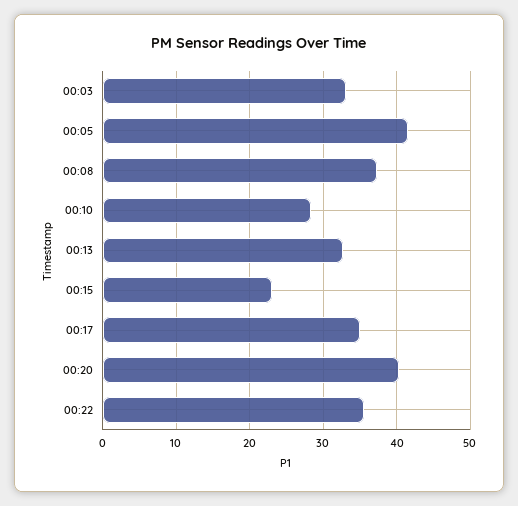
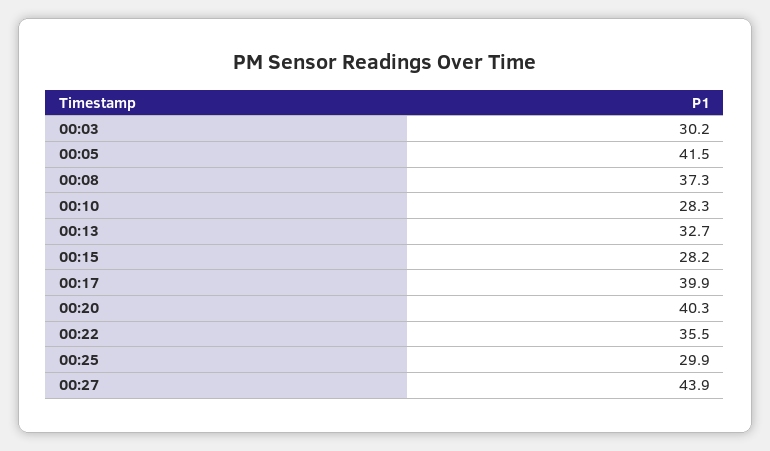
00:03: 33 -> 30.2
00:15: 23 -> 28.2
00:17: 35 -> 39.9
00:25: none -> 29.9
00:27: none -> 43.9

